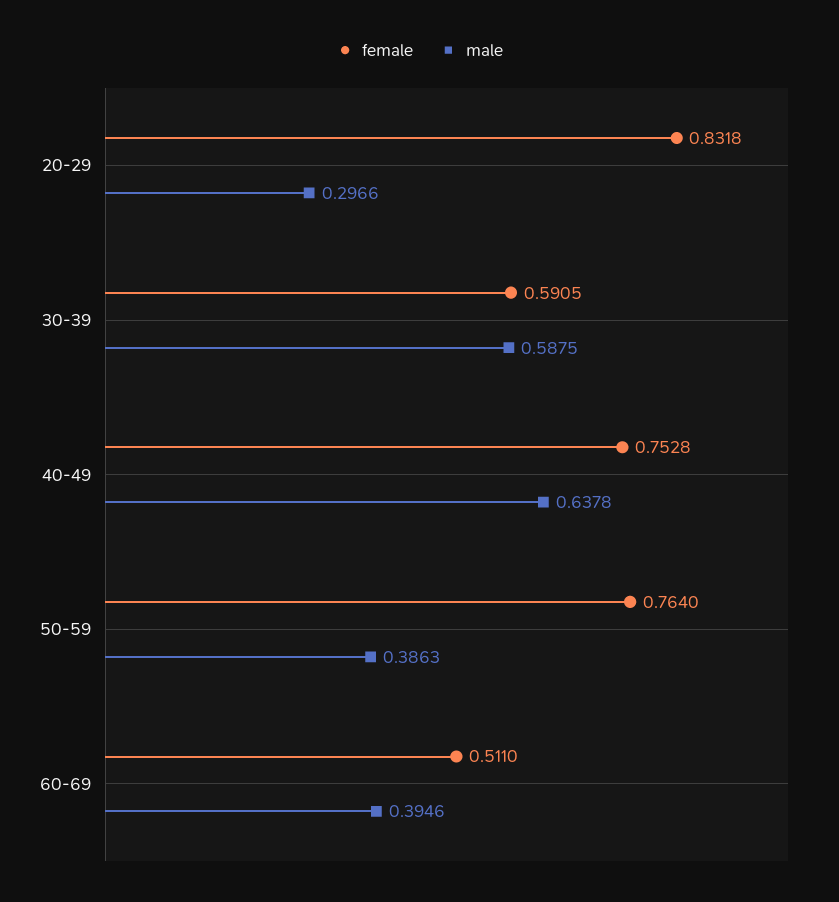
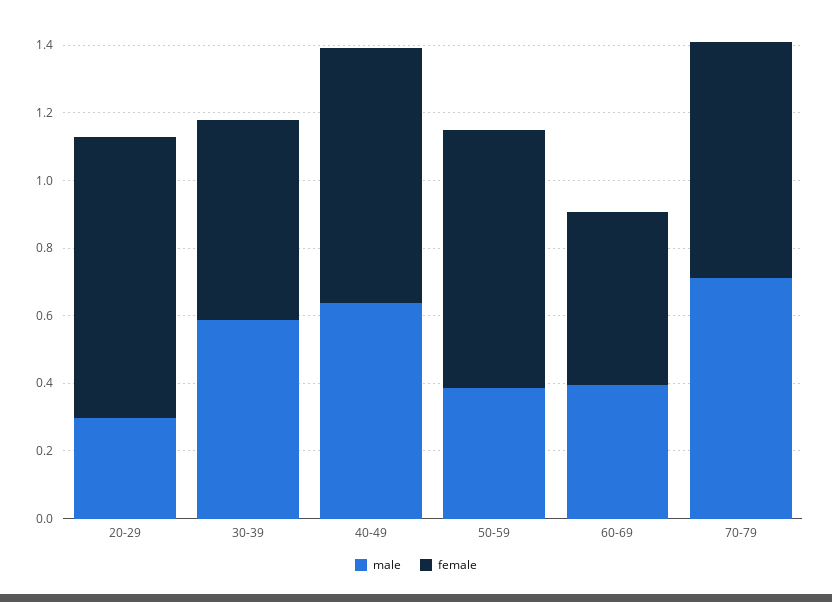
male, 70-79: none -> 0.7
female, 70-79: none -> 0.7

